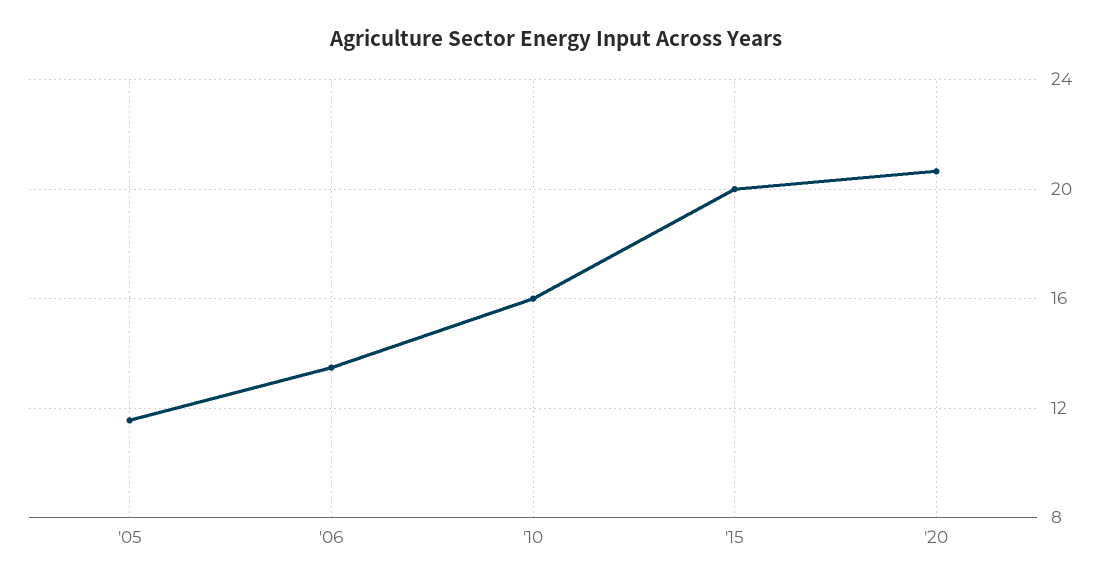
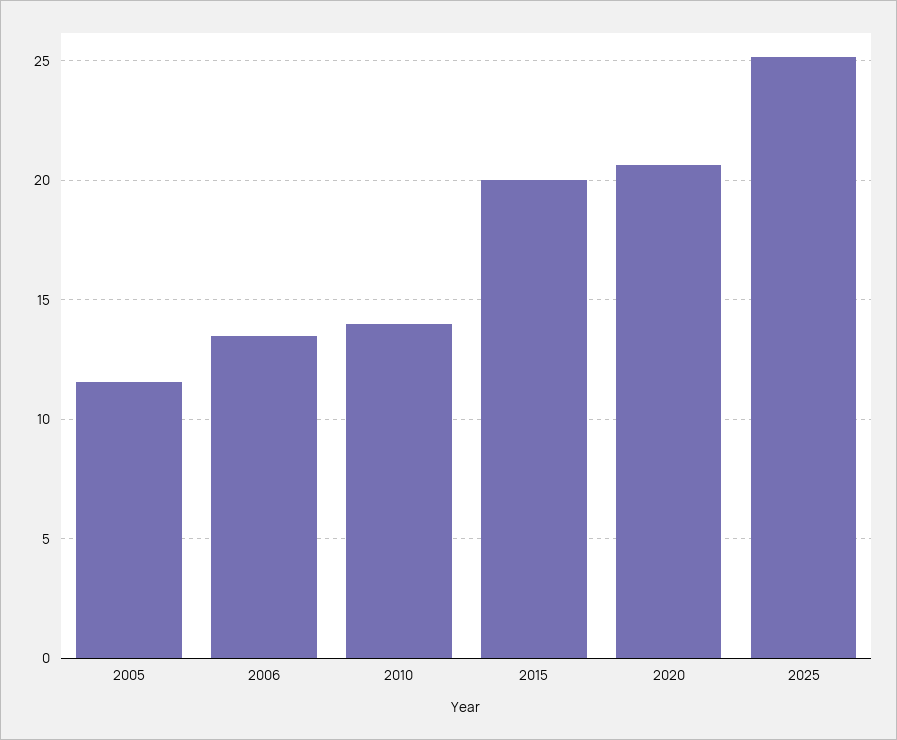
'10: 16 -> 14
2025: none -> 25

